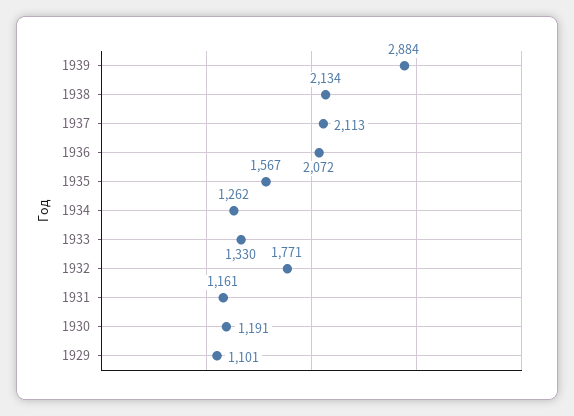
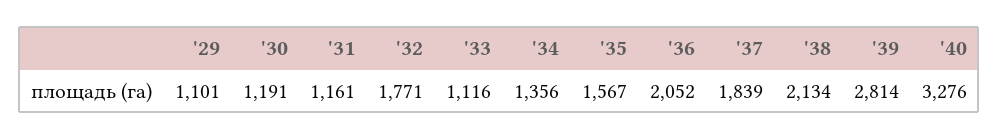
1939: 2884 -> 2814
1937: 2113 -> 1839
1936: 2072 -> 2052
1934: 1262 -> 1356
1933: 1330 -> 1116
'40: none -> 3276

